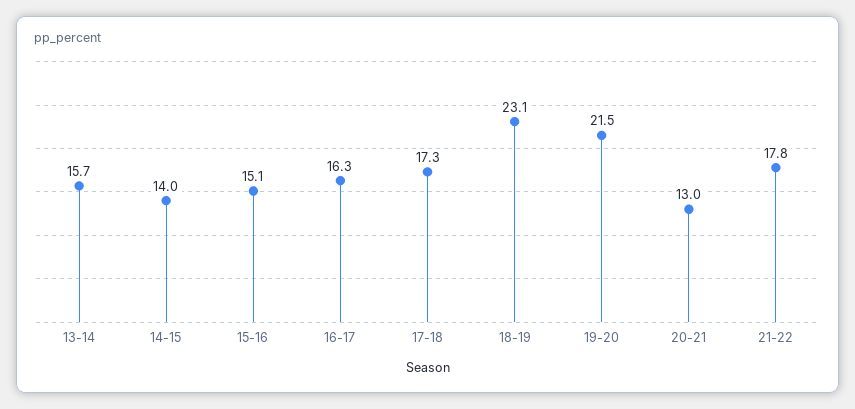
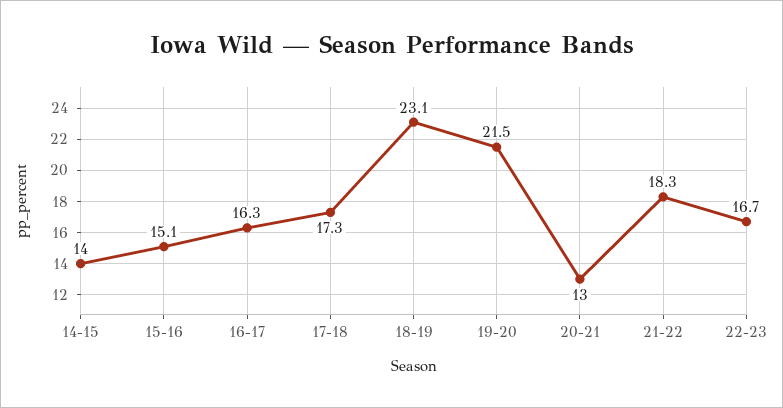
13-14: 15.7 -> none
21-22: 17.8 -> 18.3
22-23: none -> 16.7

